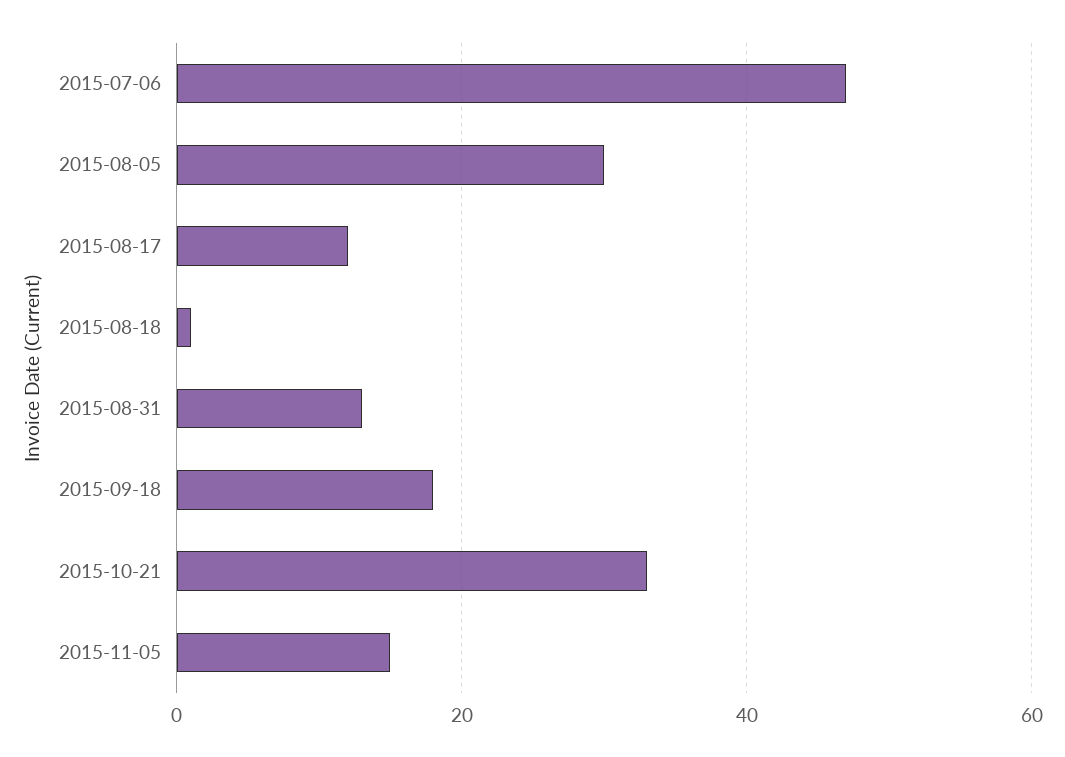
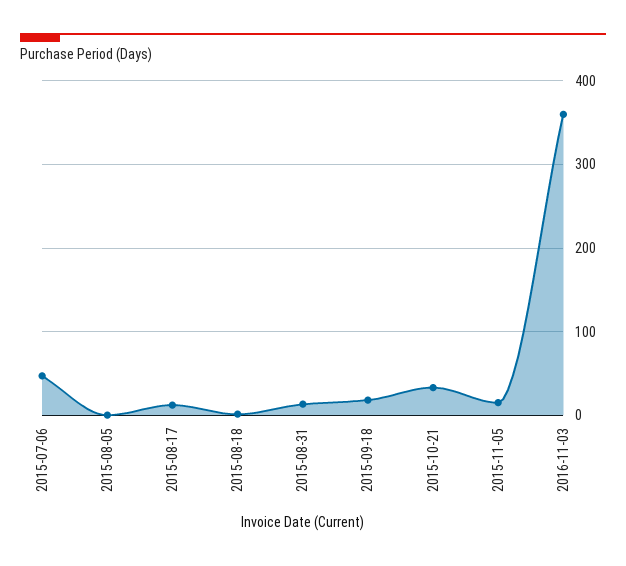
2015-08-05: 30 -> 0
2016-11-03: none -> 360

